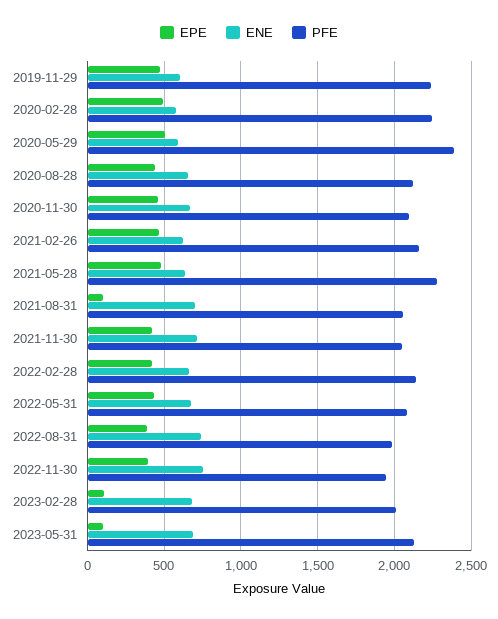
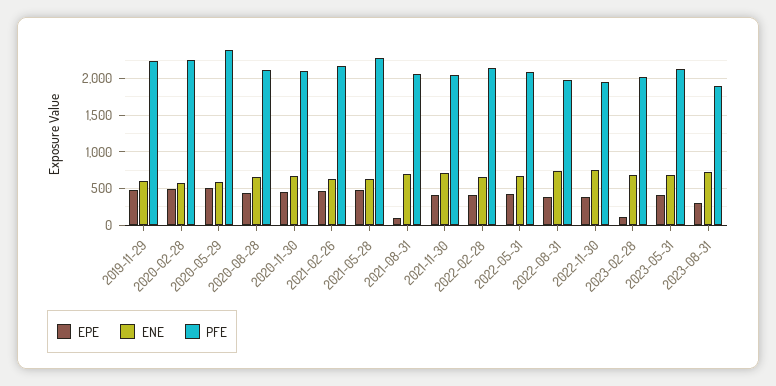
EPE, 2023-05-31: 100 -> 400
EPE, 2023-08-31: none -> 300
ENE, 2023-08-31: none -> 700
PFE, 2023-08-31: none -> 1900

